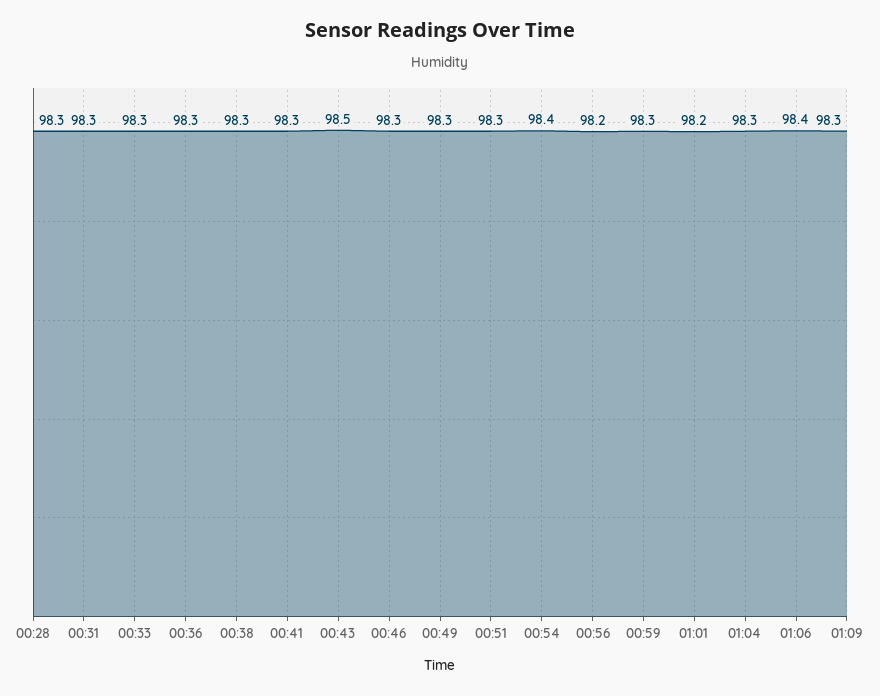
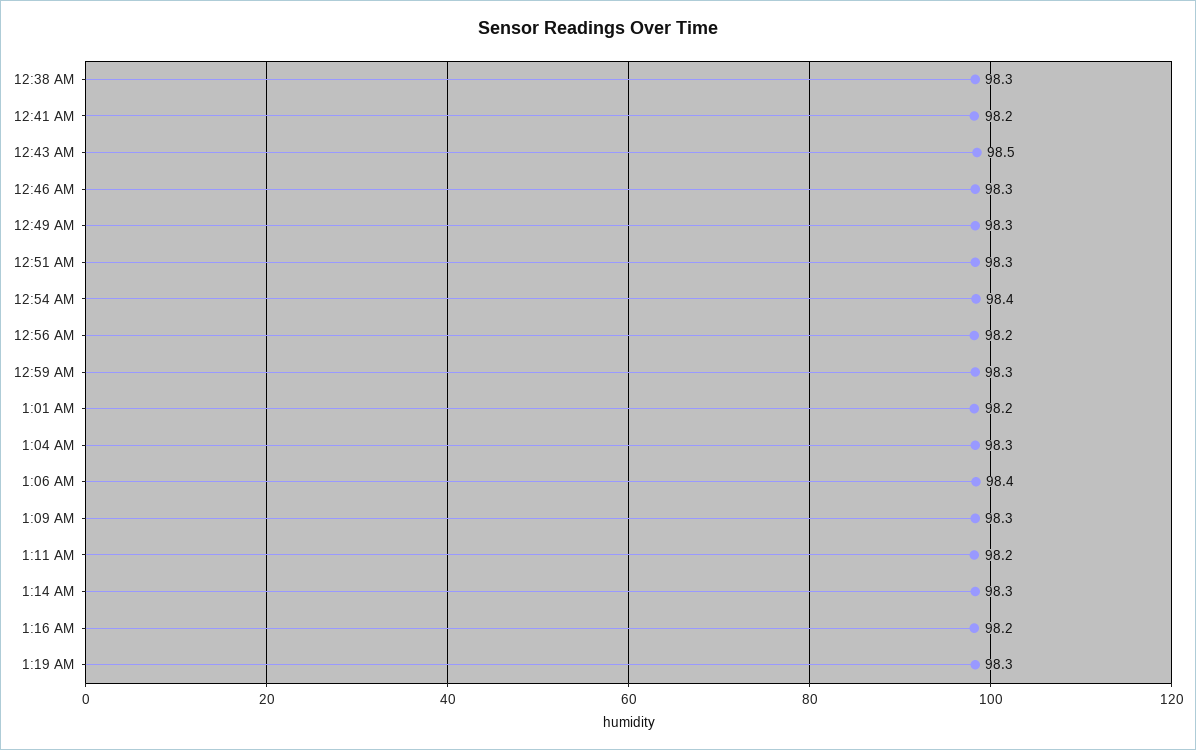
00:28: 98.3 -> none
00:31: 98.3 -> none
00:33: 98.3 -> none
00:36: 98.3 -> none
00:41: 98.3 -> 98.2
1:11 AM: none -> 98.2
1:14 AM: none -> 98.3
1:16 AM: none -> 98.2
1:19 AM: none -> 98.3

